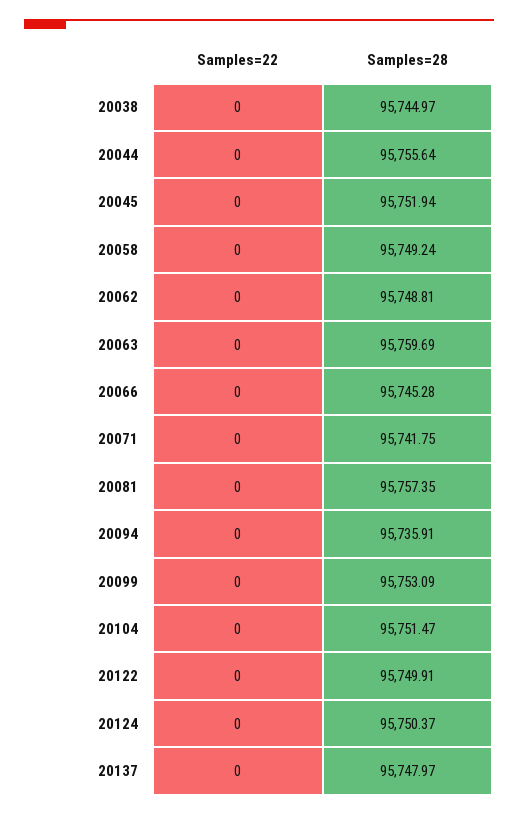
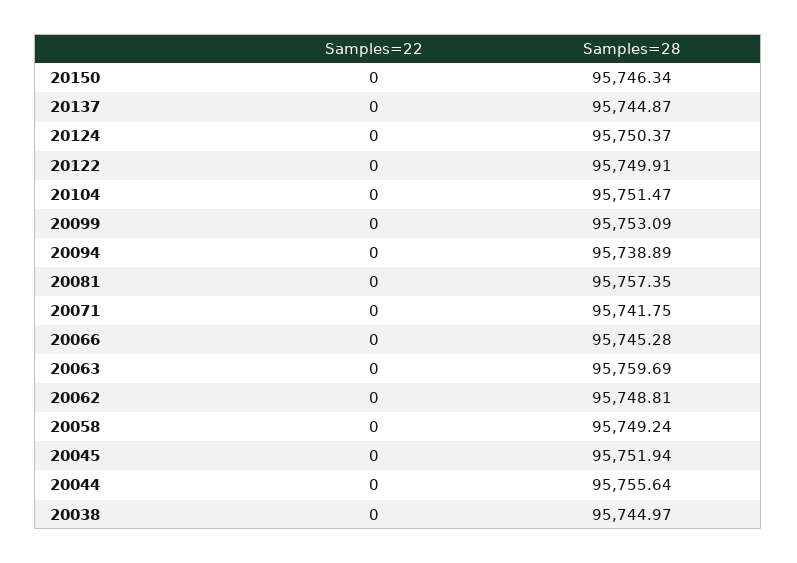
Samples=28, 20094: 95735.91 -> 95738.89
Samples=28, 20137: 95747.97 -> 95744.87
Samples=22, 20150: none -> 0
Samples=28, 20150: none -> 95746.34

